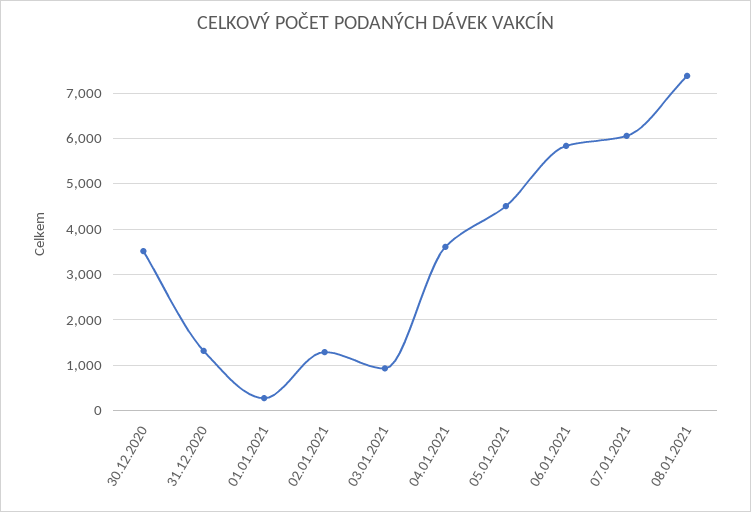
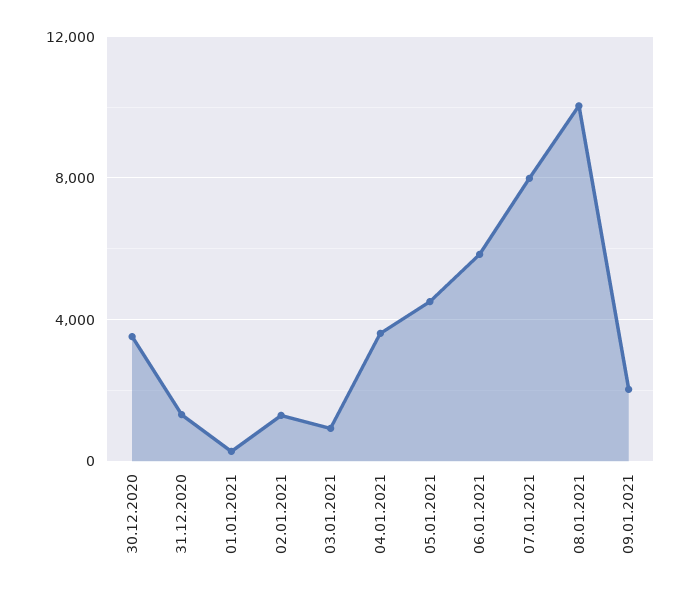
07.01.2021: 6000 -> 8000
08.01.2021: 7400 -> 10000
09.01.2021: none -> 2000

